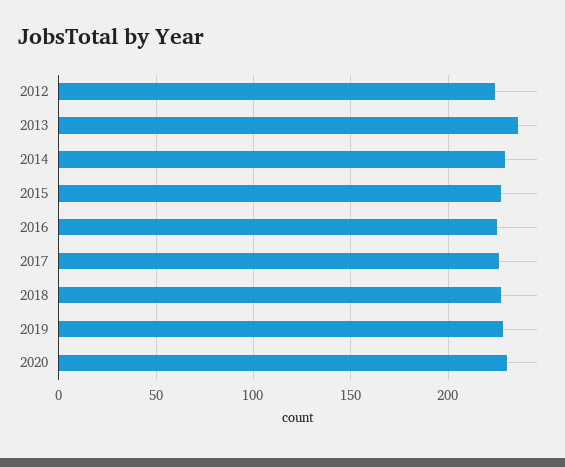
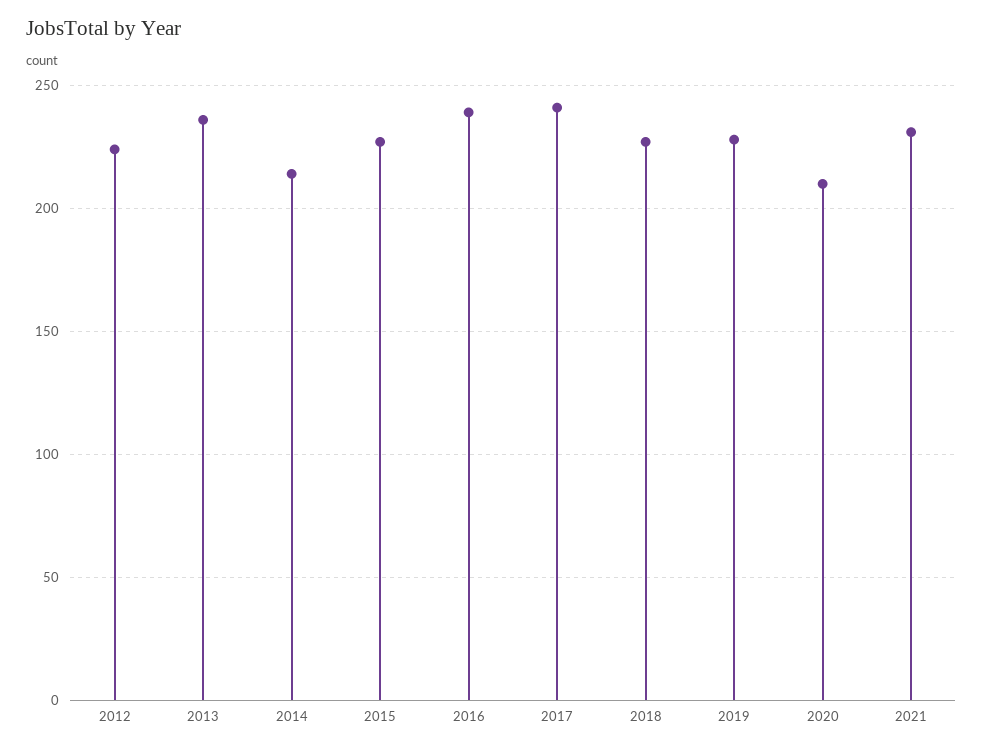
2014: 230 -> 215
2016: 225 -> 240
2017: 225 -> 240
2020: 230 -> 210
2021: none -> 230

